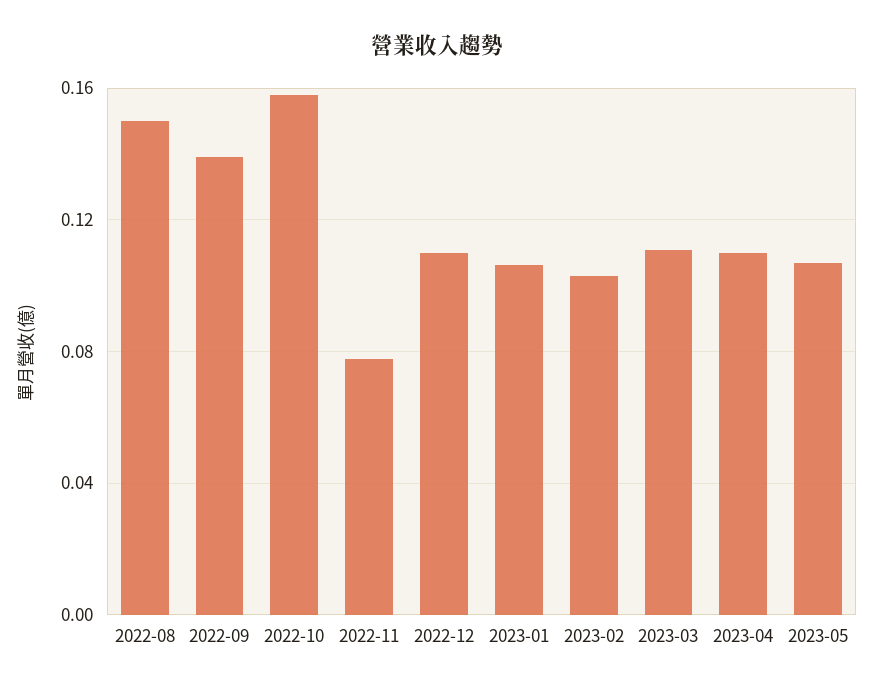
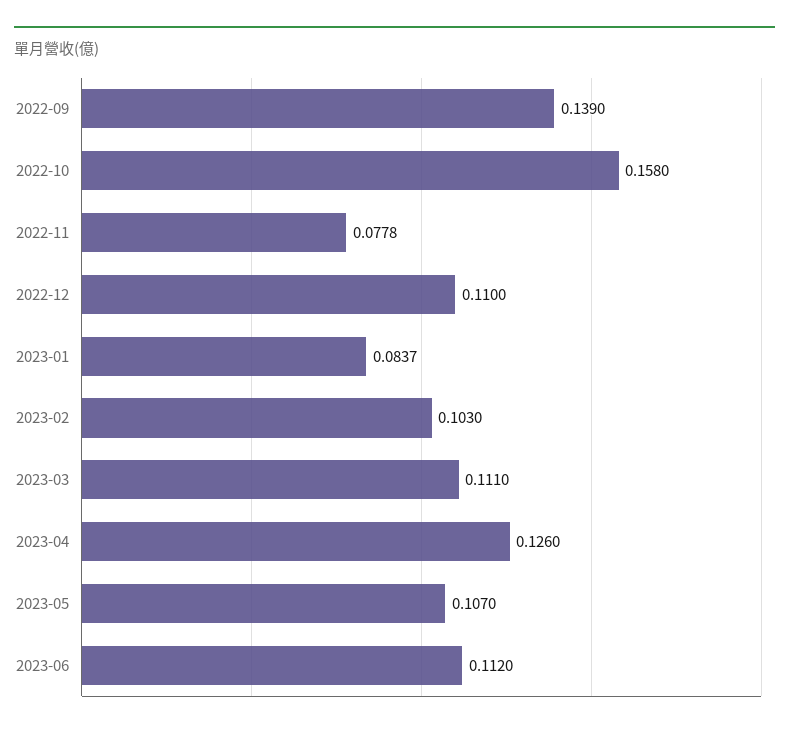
2022-08: 0.15 -> none
2023-01: 0.105 -> 0.0837
2023-04: 0.11 -> 0.126
2023-06: none -> 0.112

